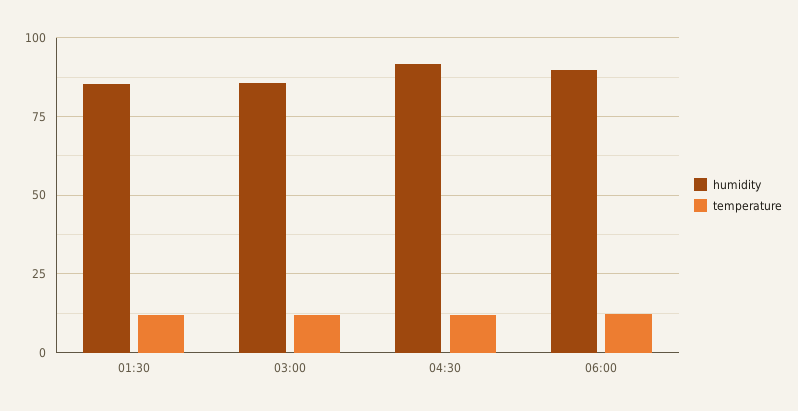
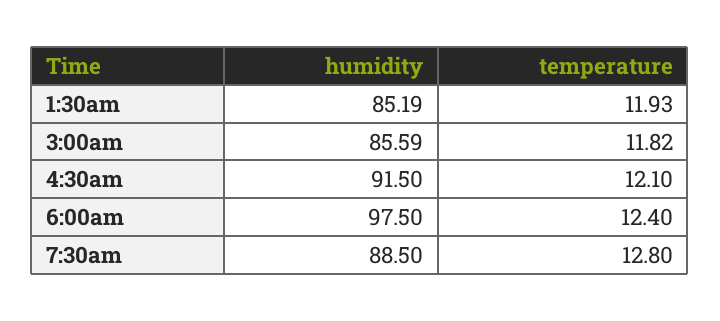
humidity, 06:00: 90 -> 97.5
humidity, 7:30am: none -> 88.5
temperature, 7:30am: none -> 12.8

